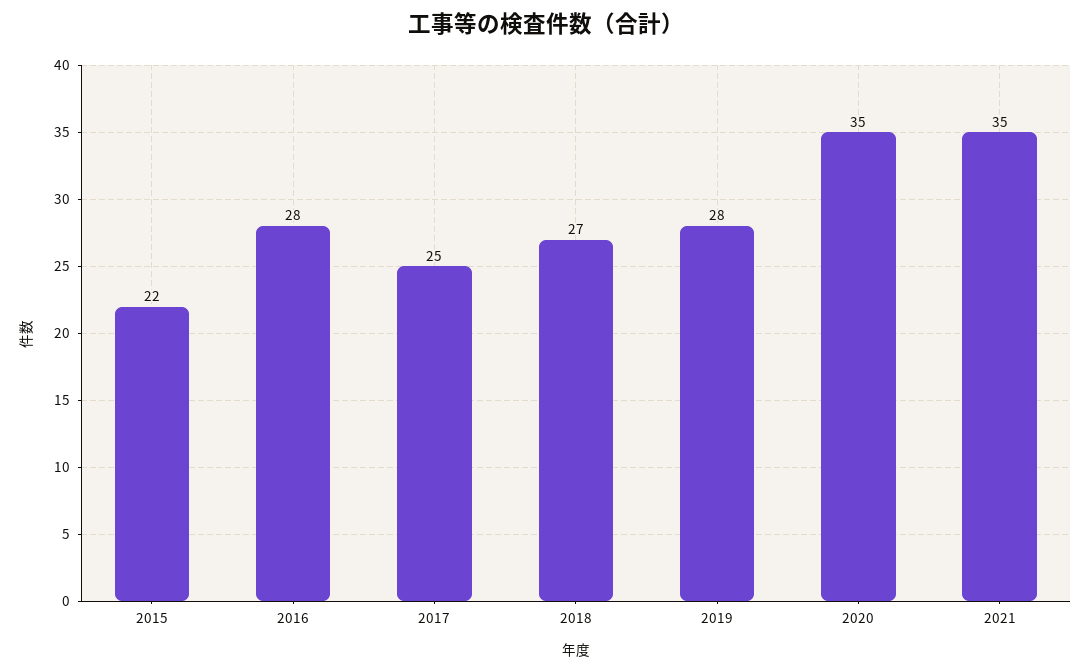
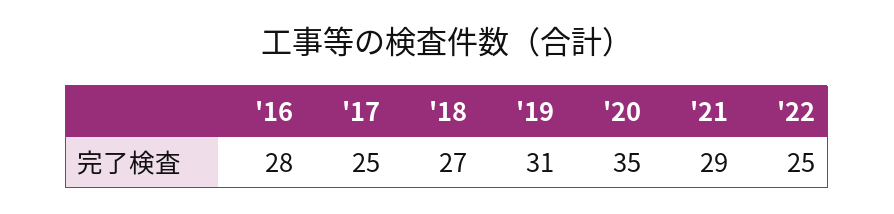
2015: 22 -> none
2019: 28 -> 31
2021: 35 -> 29
'22: none -> 25

